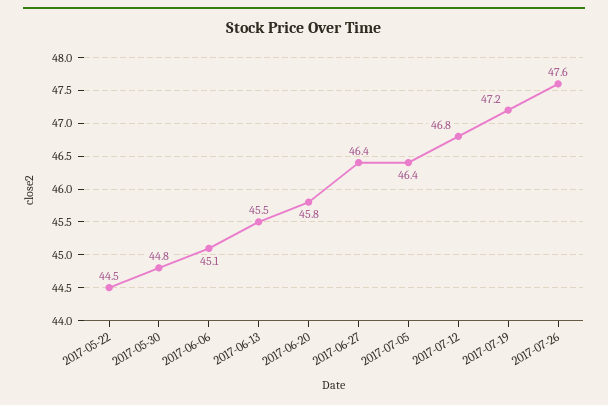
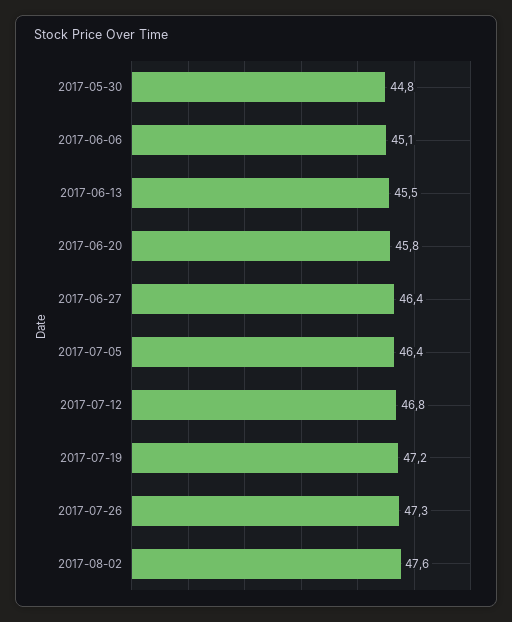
2017-05-22: 44.5 -> none
2017-07-26: 47.6 -> 47.3
2017-08-02: none -> 47.6

